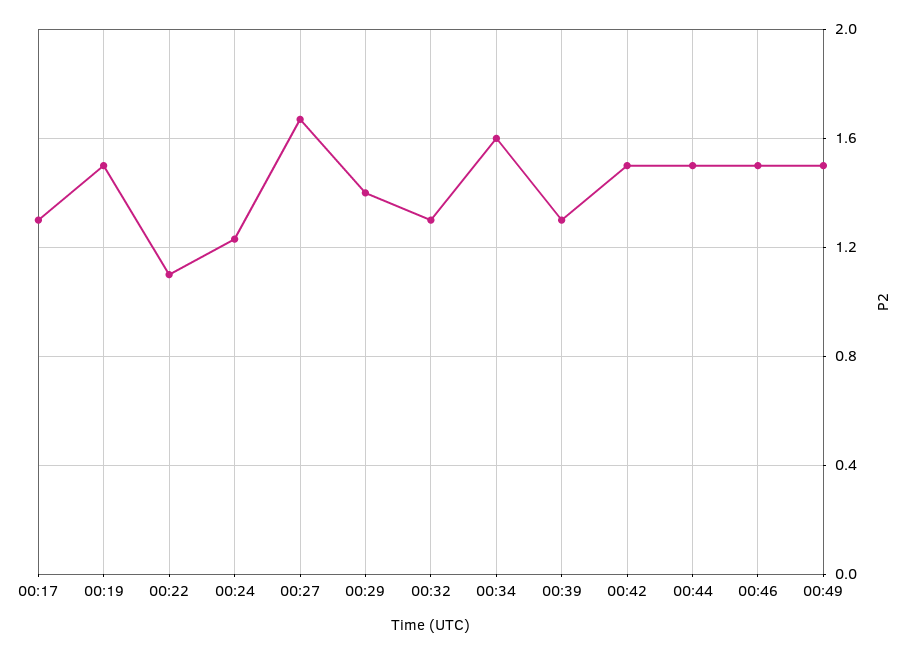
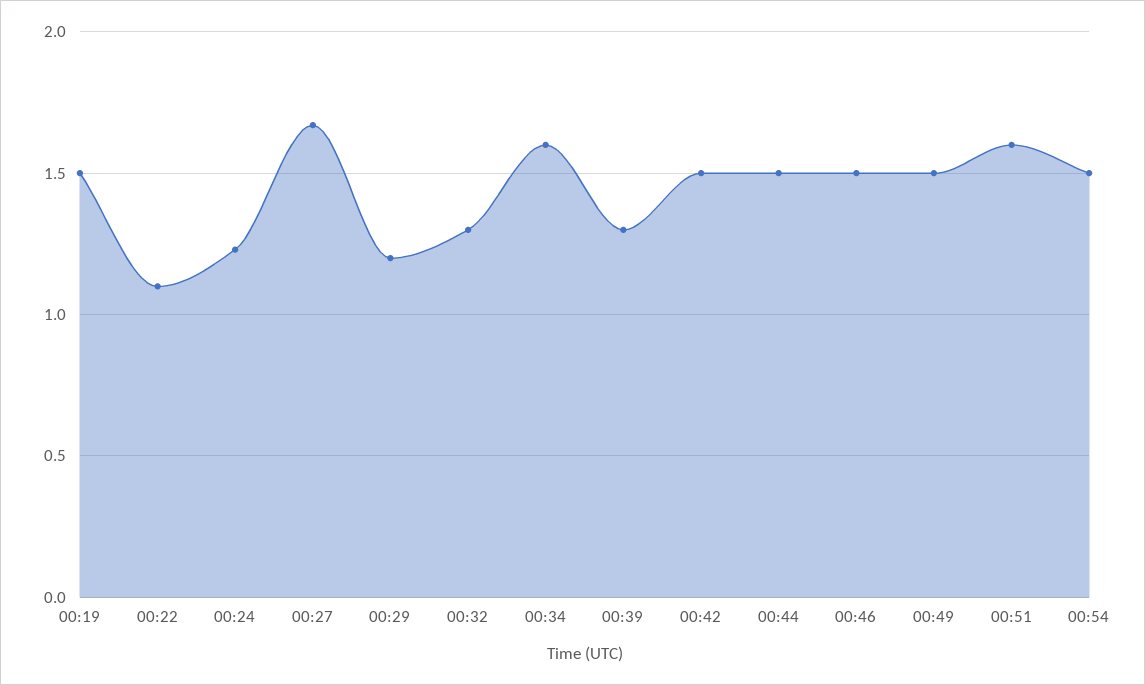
00:17: 1.3 -> none
00:29: 1.4 -> 1.2
00:51: none -> 1.6
00:54: none -> 1.5

